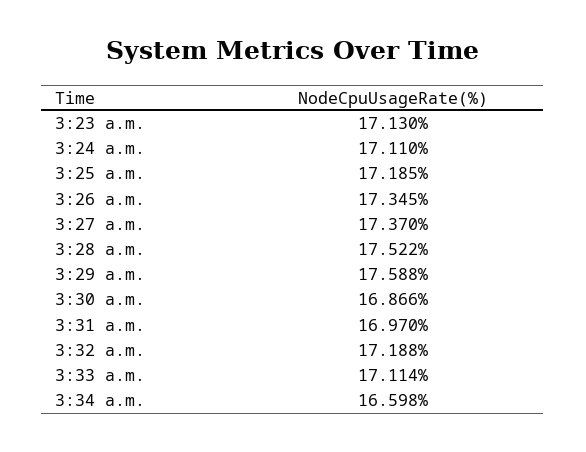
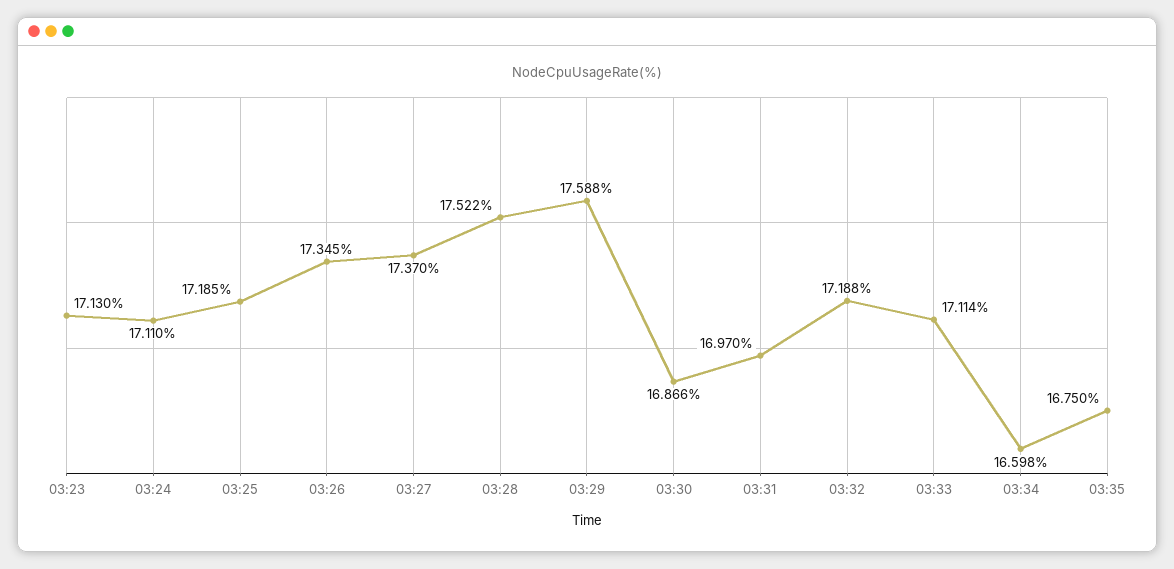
03:35: none -> 16.75

